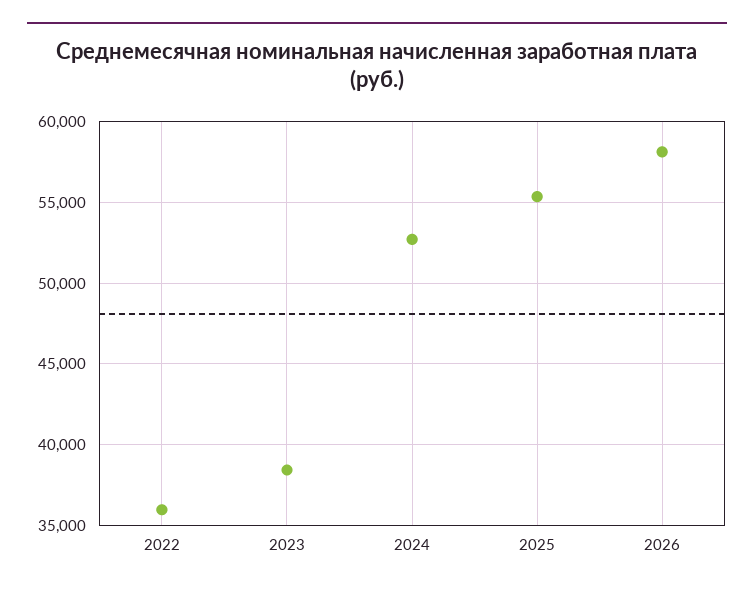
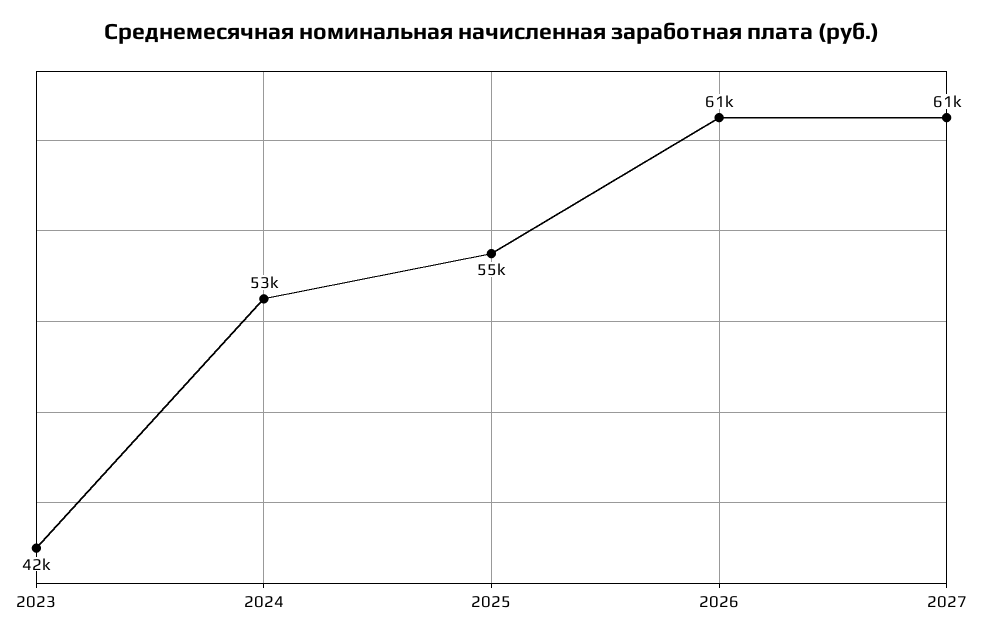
2022: 36000 -> none
2023: 38500 -> 42000
2026: 58000 -> 61000
2027: none -> 61000

